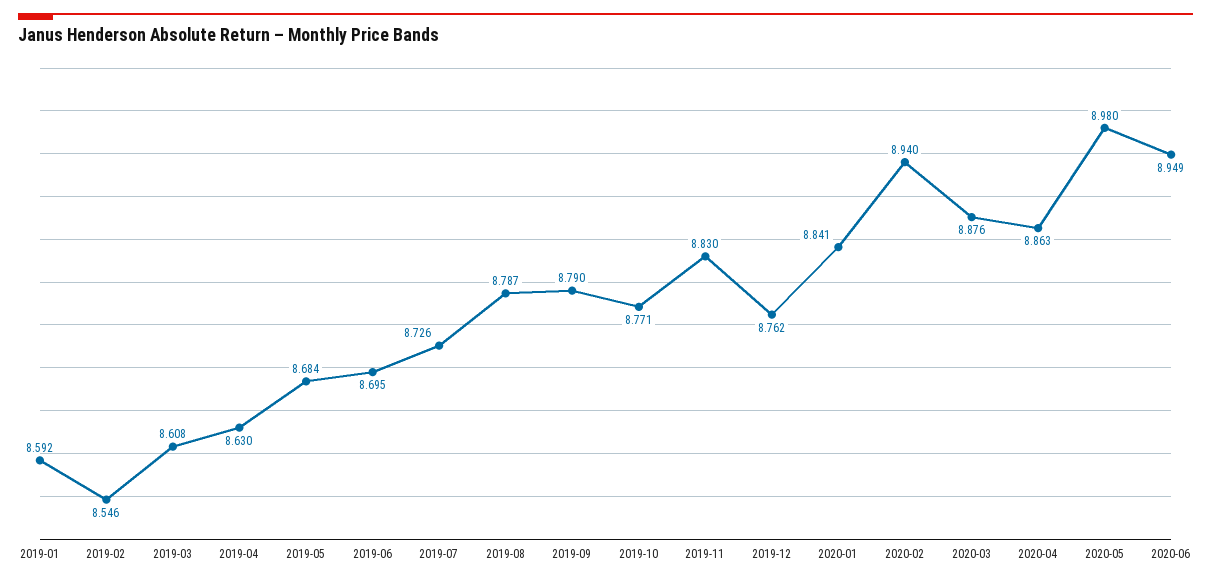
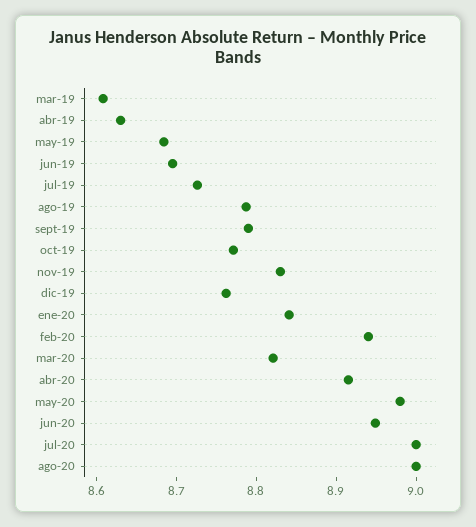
2019-01: 8.592 -> none
2019-02: 8.546 -> none
2020-03: 8.876 -> 8.82
2020-04: 8.863 -> 8.92
jul-20: none -> 9
ago-20: none -> 9

